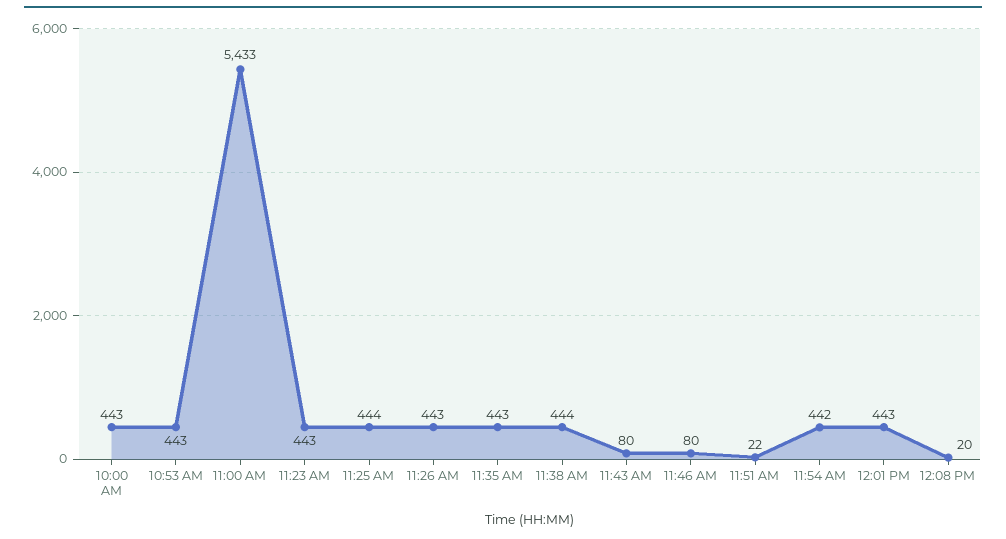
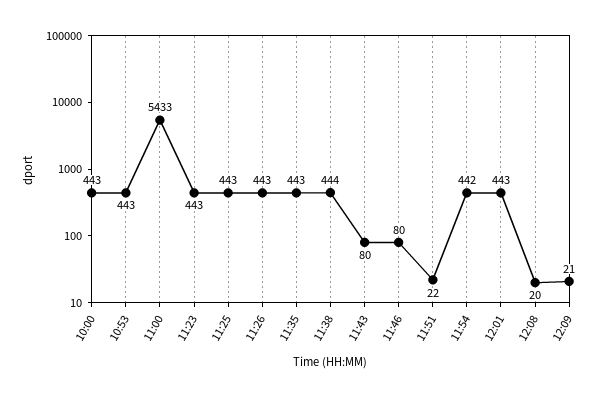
11:25 AM: 444 -> 443
12:09: none -> 21

